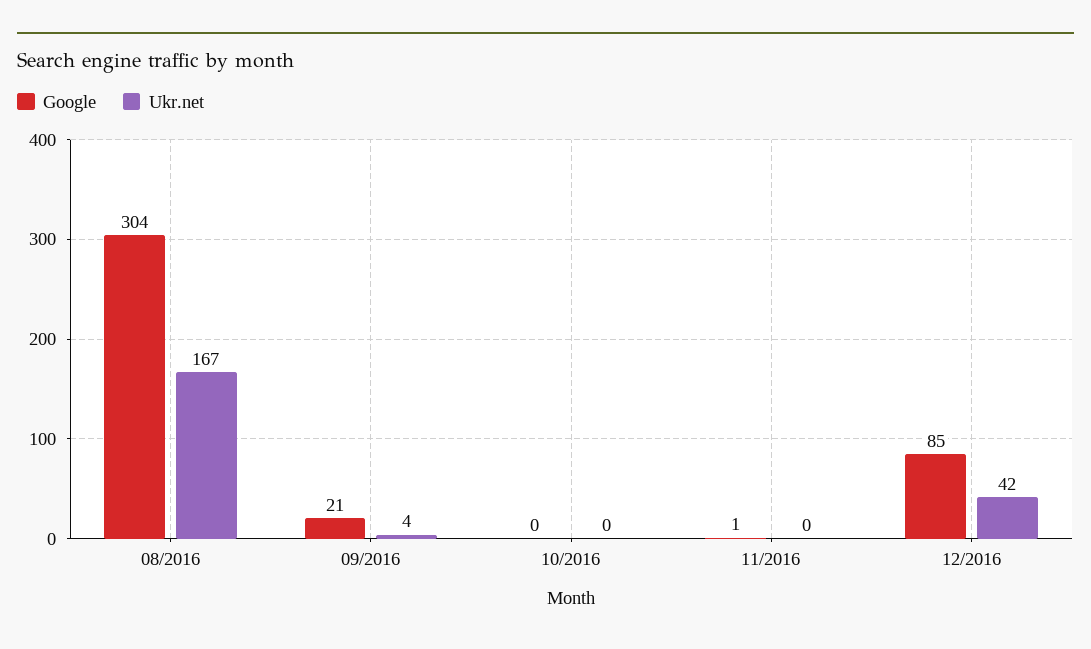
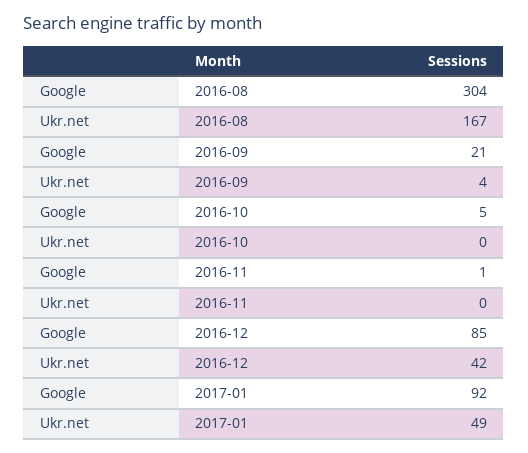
Google, 10/2016: 0 -> 5
Google, 2017-01: none -> 92
Ukr.net, 2017-01: none -> 49

